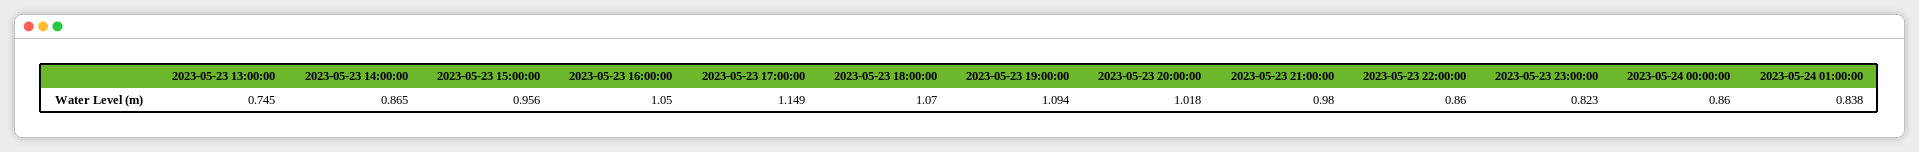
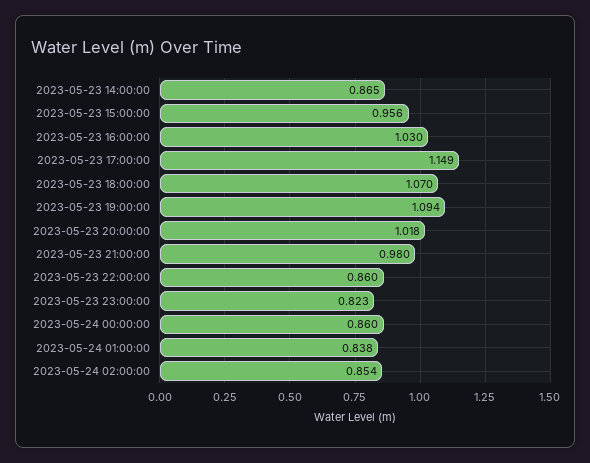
2023-05-23 13:00:00: 0.745 -> none
2023-05-23 16:00:00: 1.05 -> 1.03
2023-05-24 02:00:00: none -> 0.854

